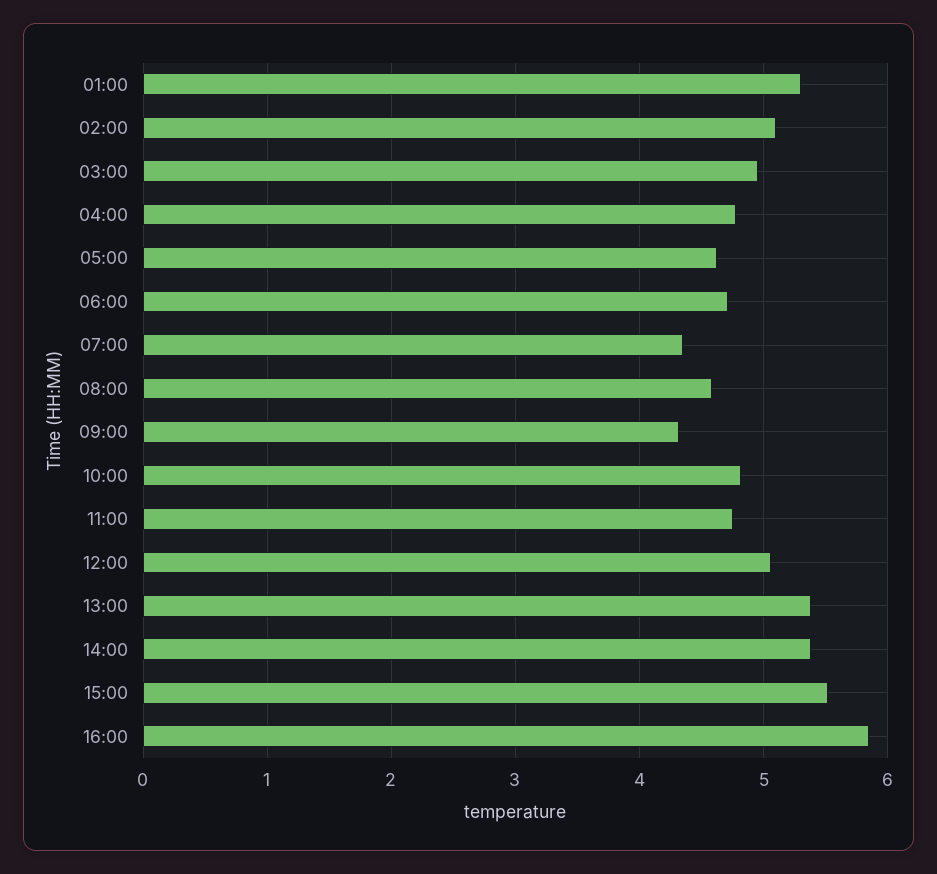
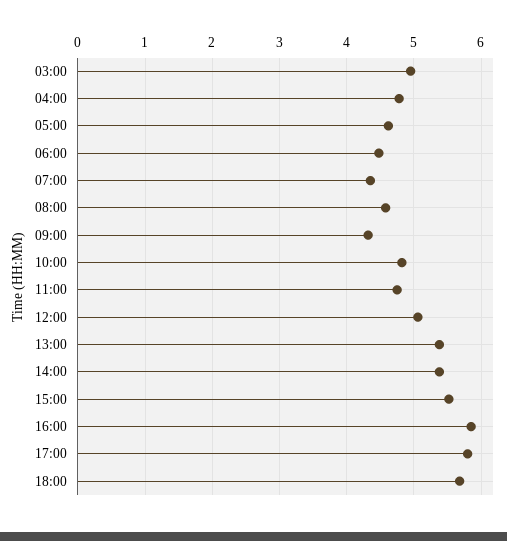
01:00: 5.3 -> none
02:00: 5.1 -> none
06:00: 4.7 -> 4.5
17:00: none -> 5.8
18:00: none -> 5.7

